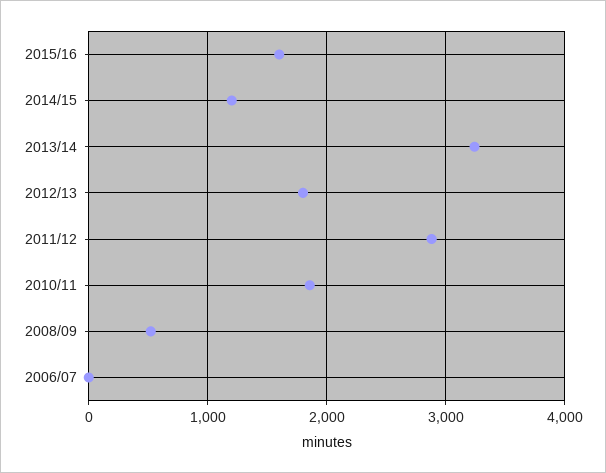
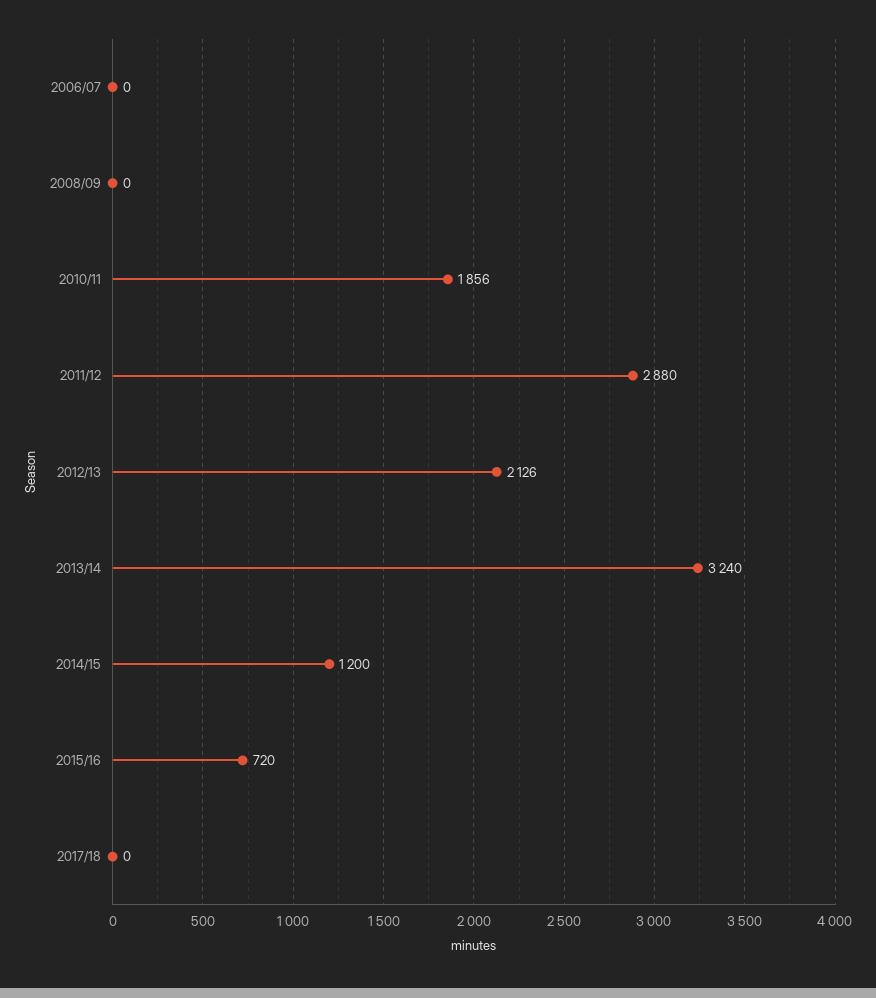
2015/16: 1600 -> 720
2012/13: 1800 -> 2126
2008/09: 500 -> 0
2017/18: none -> 0

